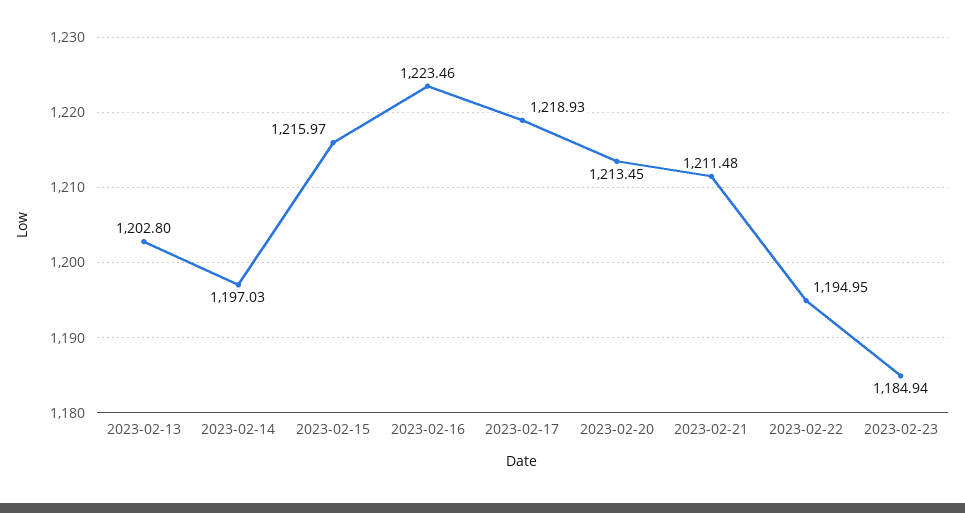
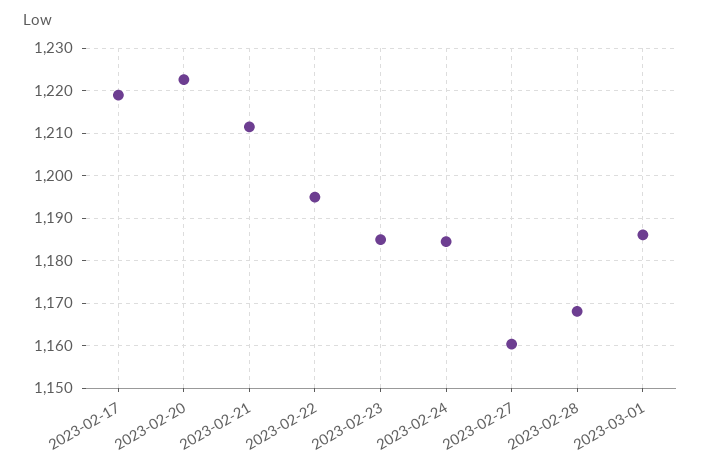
2023-02-13: 1202.8 -> none
2023-02-14: 1197.03 -> none
2023-02-15: 1215.97 -> none
2023-02-16: 1223.46 -> none
2023-02-20: 1213.45 -> 1222
2023-02-24: none -> 1184
2023-02-27: none -> 1160
2023-02-28: none -> 1168
2023-03-01: none -> 1186

